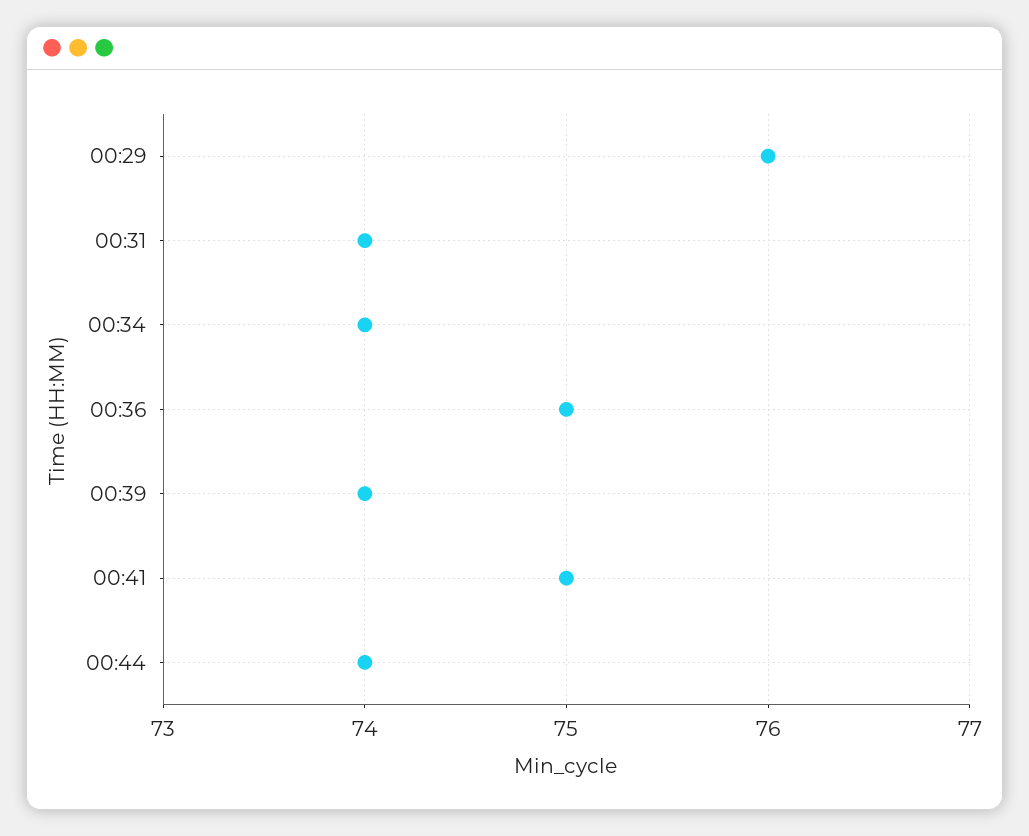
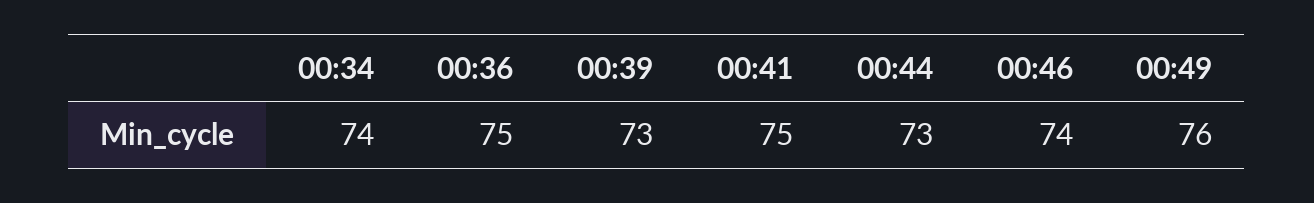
00:29: 76 -> none
00:31: 74 -> none
00:39: 74 -> 73
00:44: 74 -> 73
00:46: none -> 74
00:49: none -> 76

